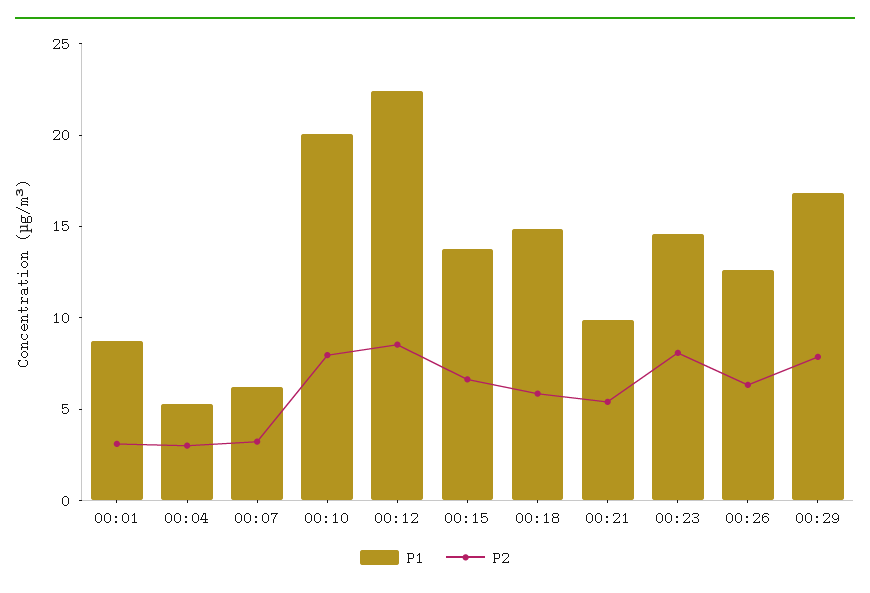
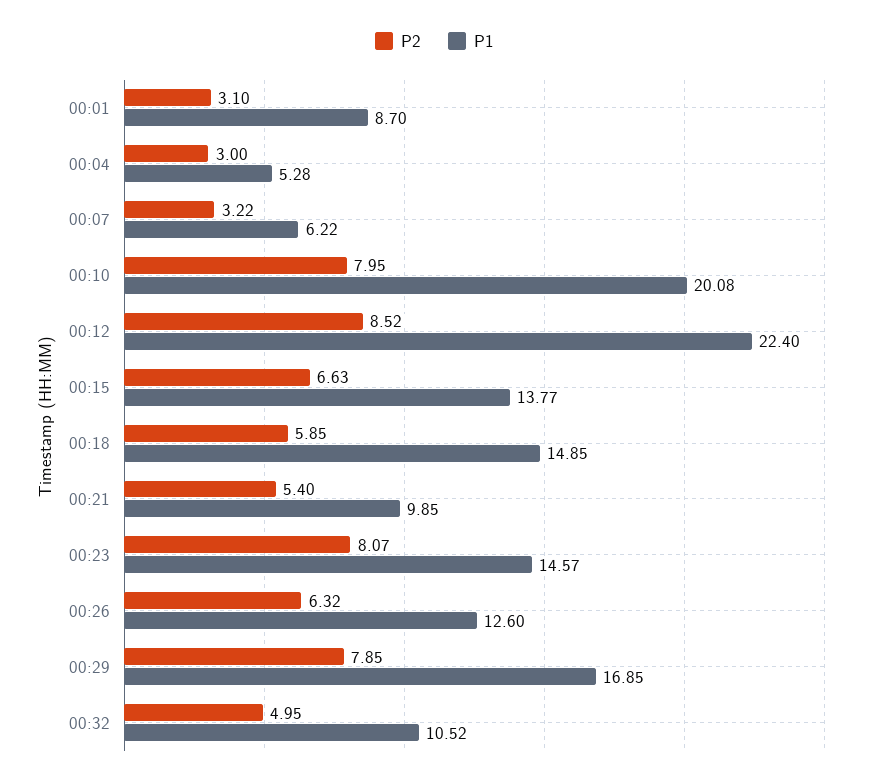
P2, 00:32: none -> 4.95
P1, 00:32: none -> 10.52

